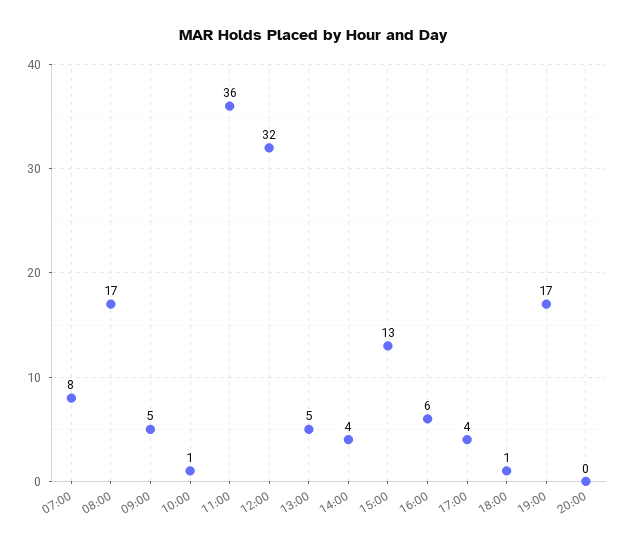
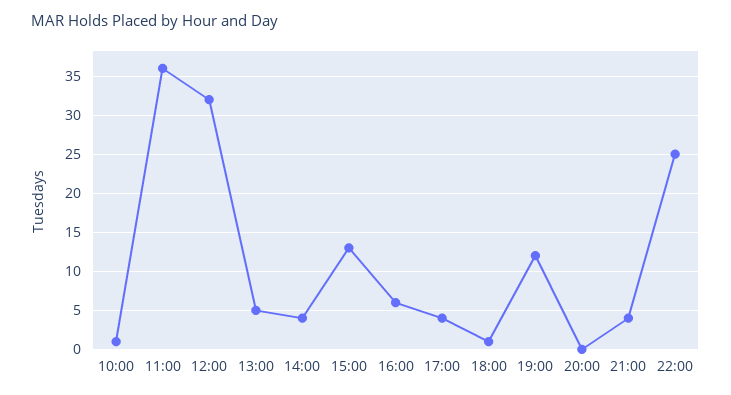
07:00: 8 -> none
08:00: 17 -> none
09:00: 5 -> none
19:00: 17 -> 12
21:00: none -> 4
22:00: none -> 25

